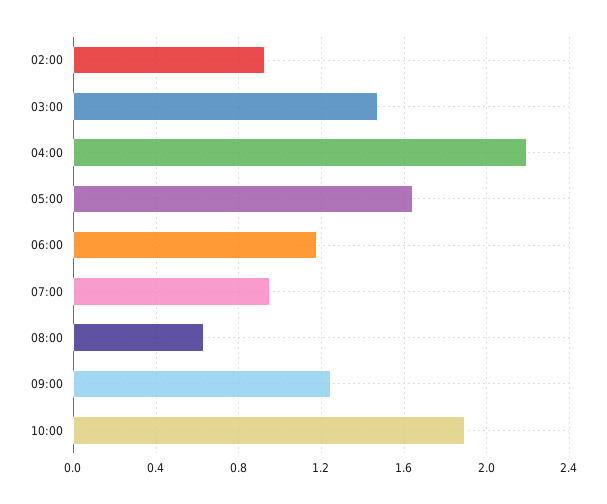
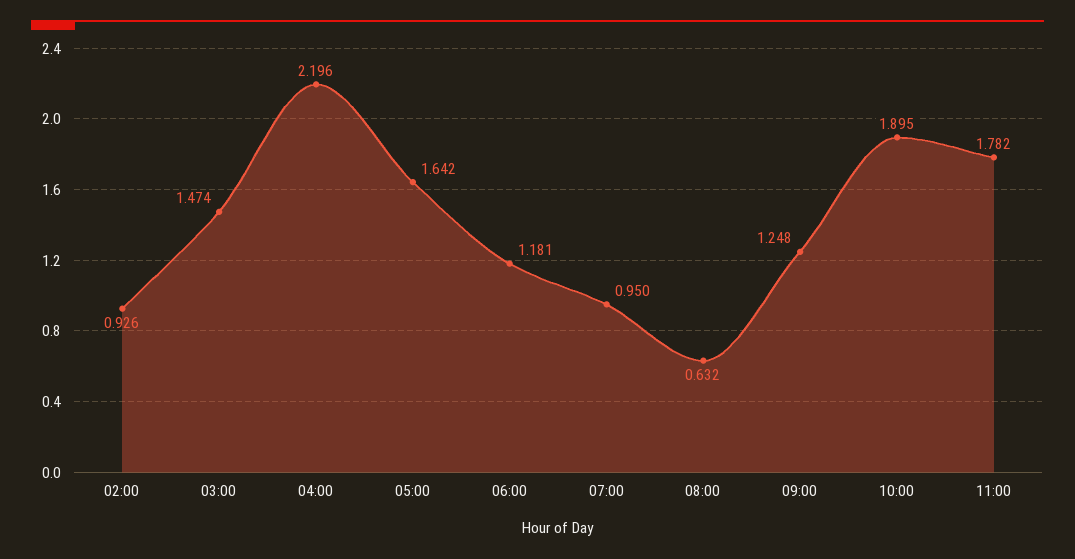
11:00: none -> 1.782

